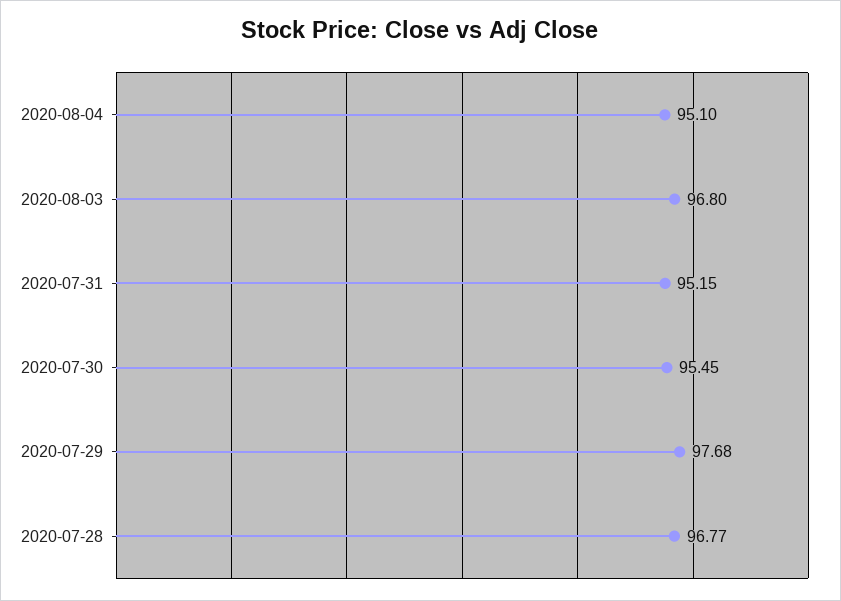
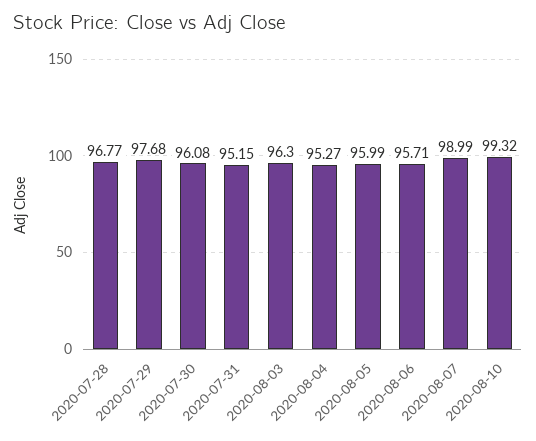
2020-08-04: 95.1 -> 95.27
2020-08-03: 96.8 -> 96.3
2020-07-30: 95.45 -> 96.08
2020-08-05: none -> 95.99
2020-08-06: none -> 95.71
2020-08-07: none -> 98.99
2020-08-10: none -> 99.32

